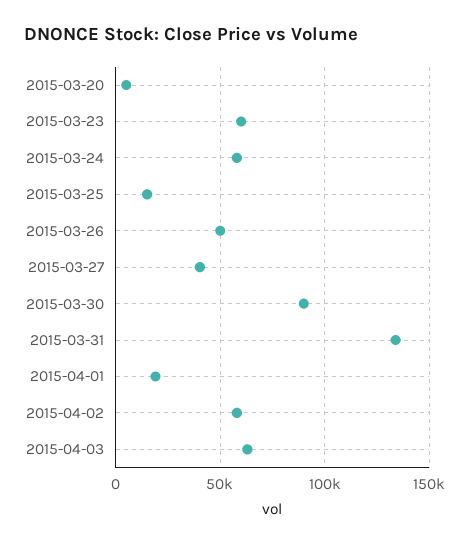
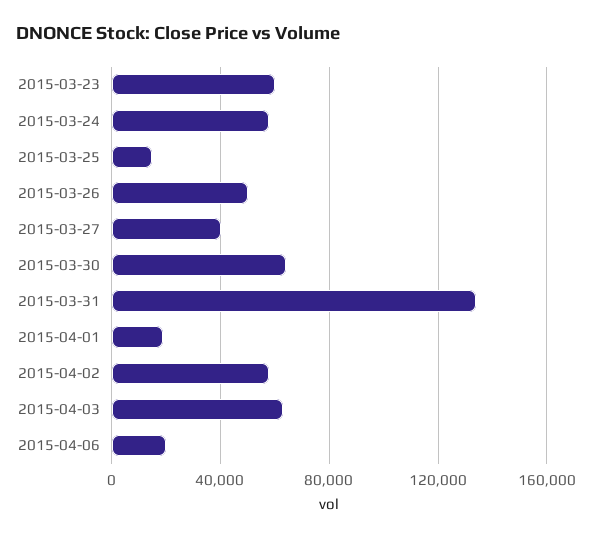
2015-03-20: 5000 -> none
2015-03-30: 90000 -> 65000
2015-04-06: none -> 20000

